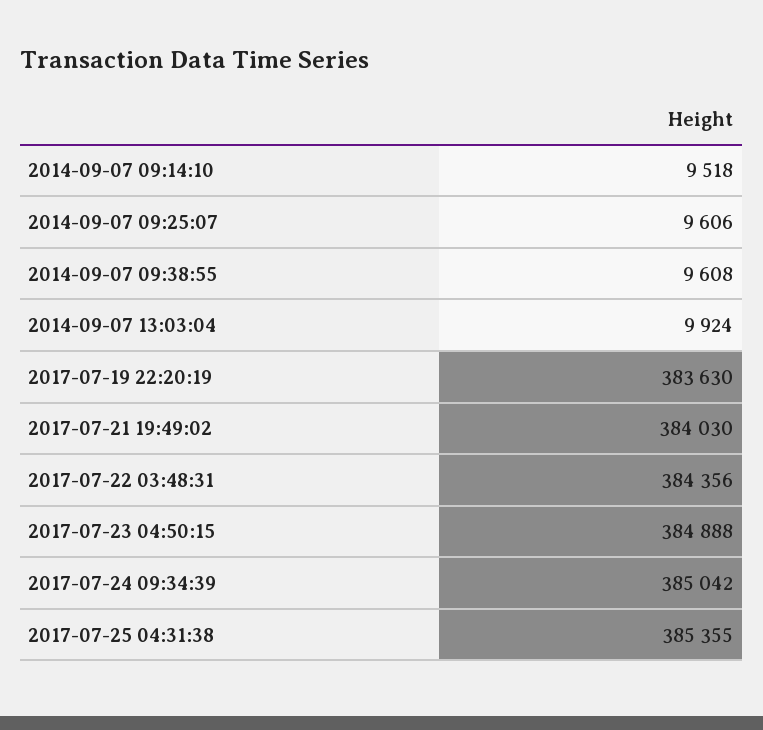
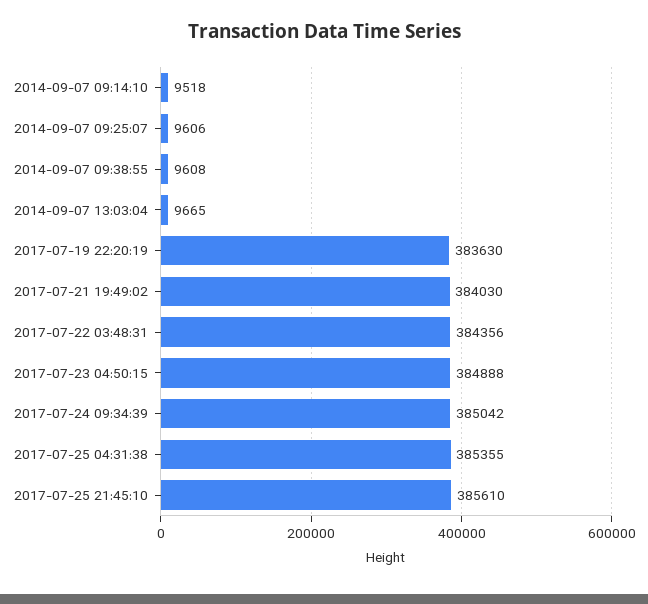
2014-09-07 13:03:04: 9924 -> 9665
2017-07-25 21:45:10: none -> 385610

